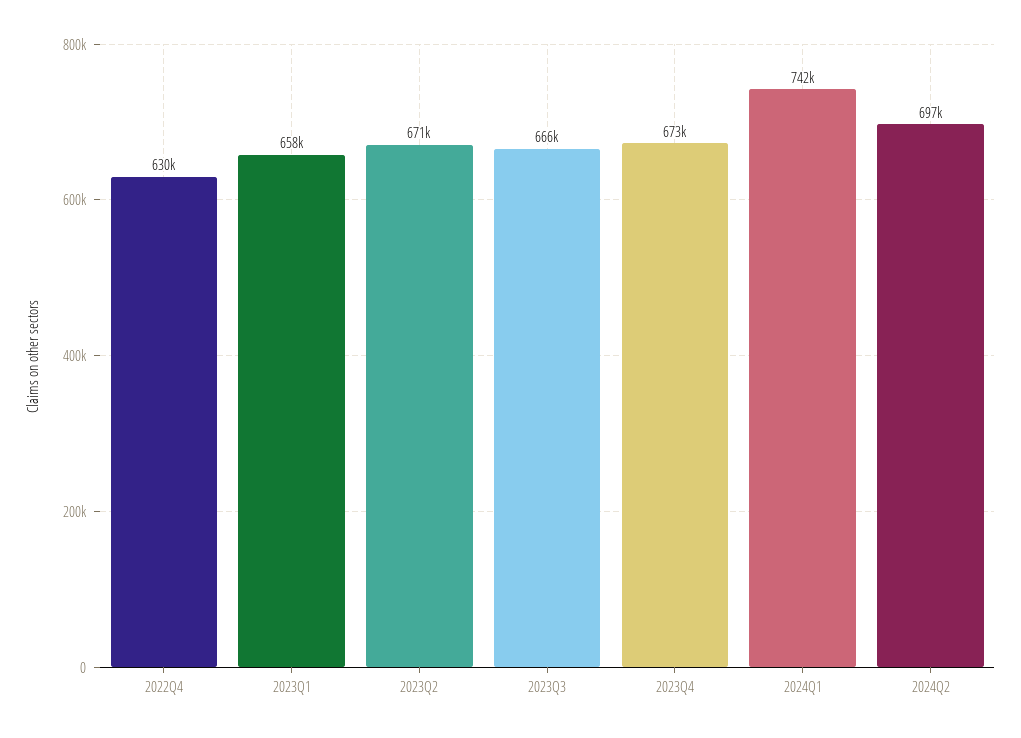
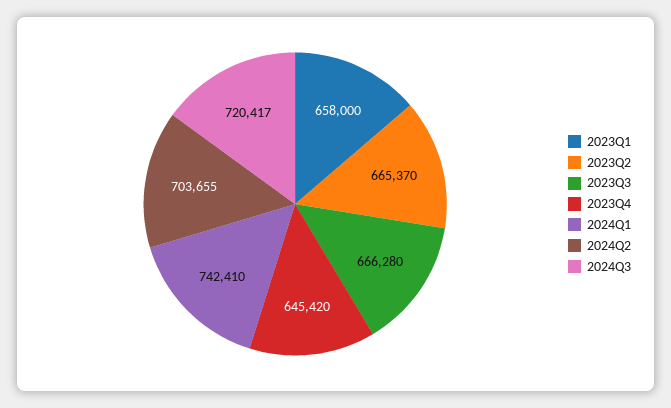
2022Q4: 630000 -> none
2023Q2: 671000 -> 665370
2023Q4: 673000 -> 645420
2024Q2: 697000 -> 703655
2024Q3: none -> 720417

